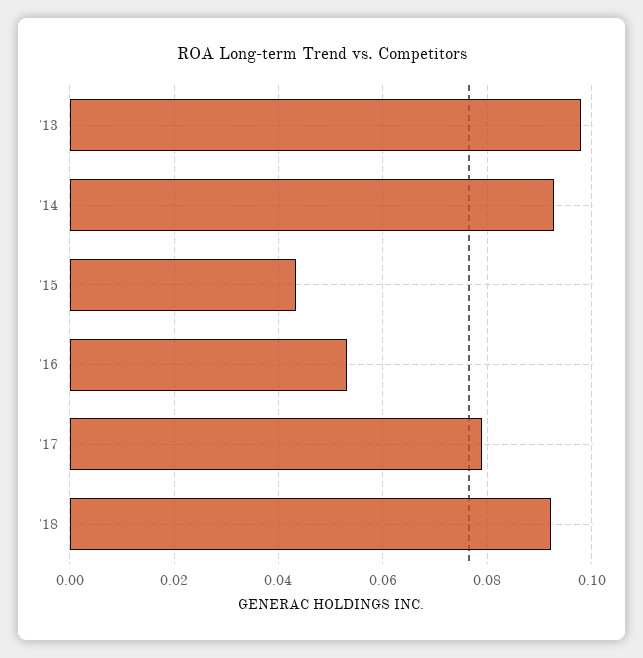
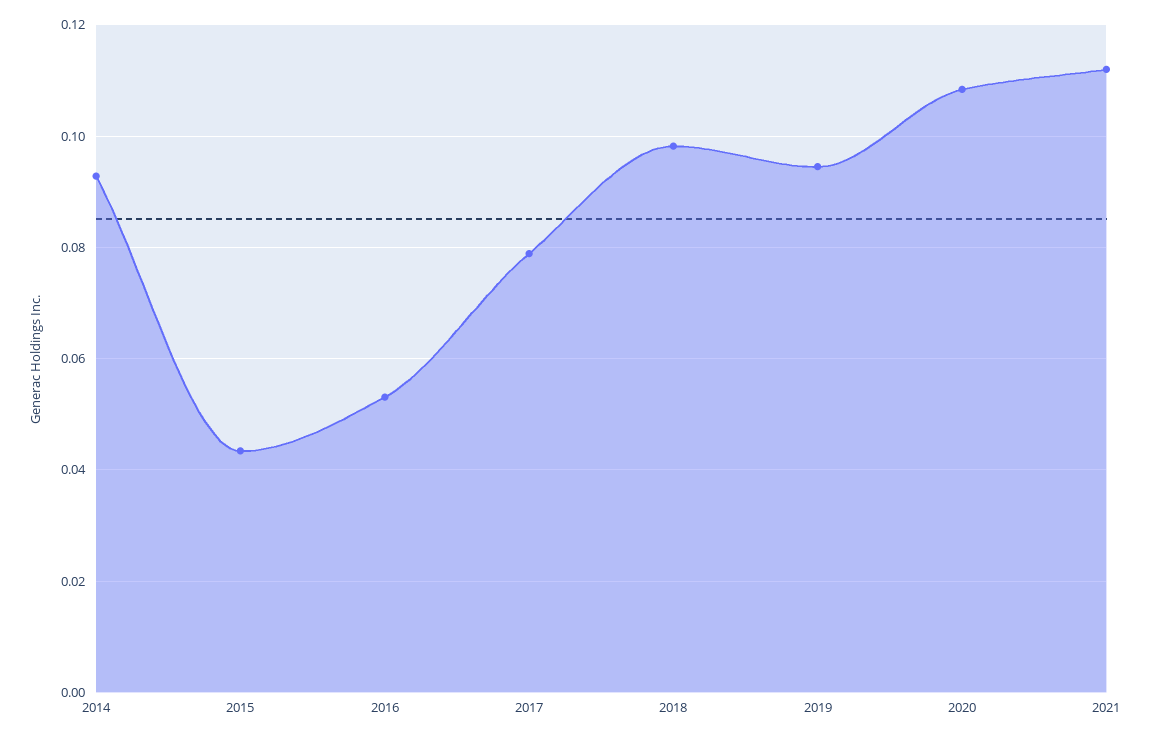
'13: 0.098 -> none
'18: 0.092 -> 0.098
2019: none -> 0.094
2020: none -> 0.108
2021: none -> 0.112

